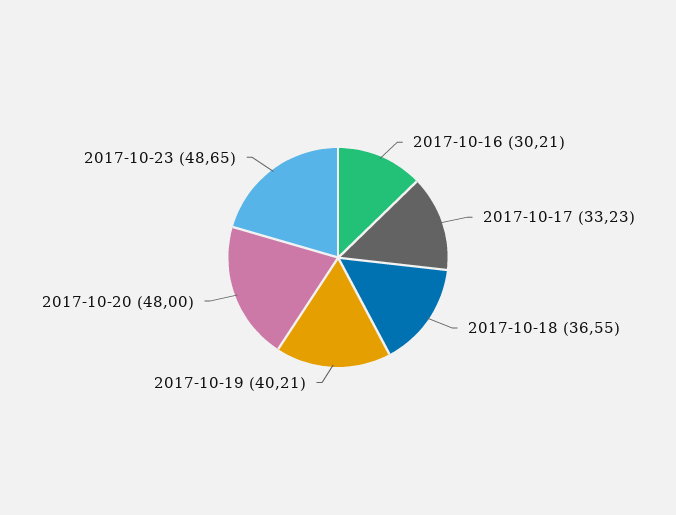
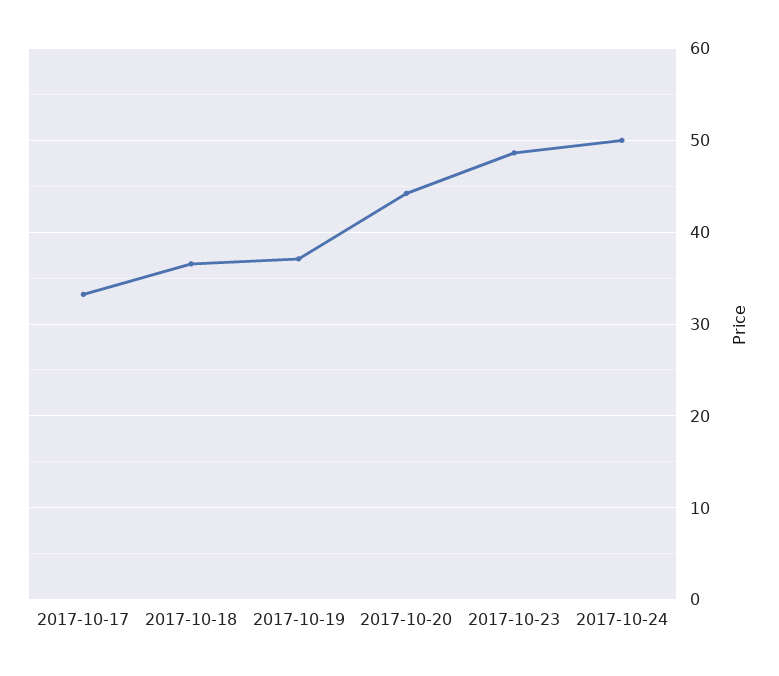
2017-10-16: 30.21 -> none
2017-10-19: 40.21 -> 37
2017-10-20: 48 -> 44
2017-10-24: none -> 50

